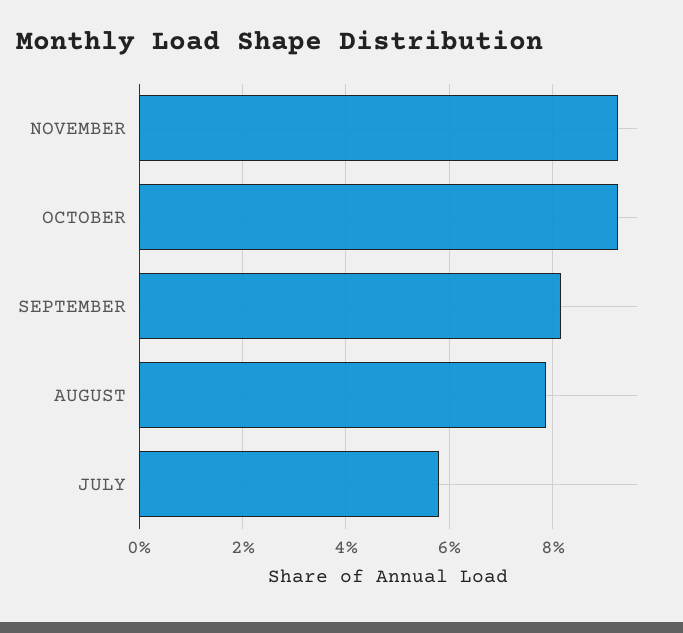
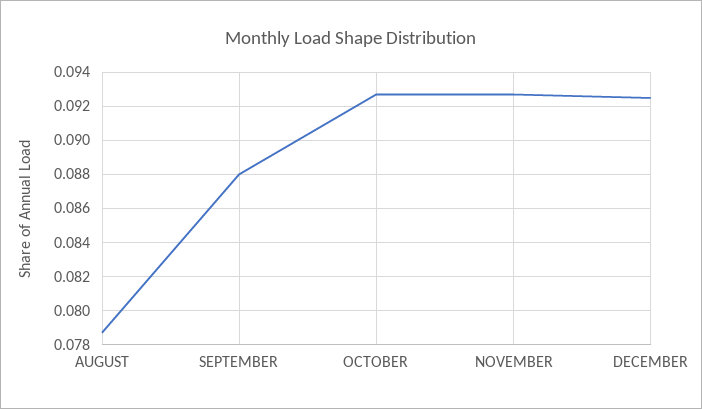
SEPTEMBER: 0.082 -> 0.088
JULY: 0.058 -> none
DECEMBER: none -> 0.0925

